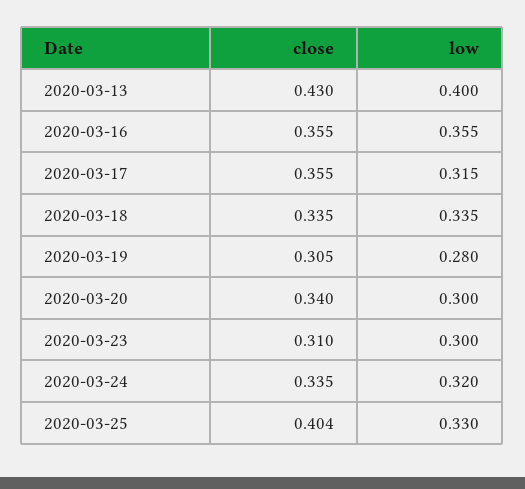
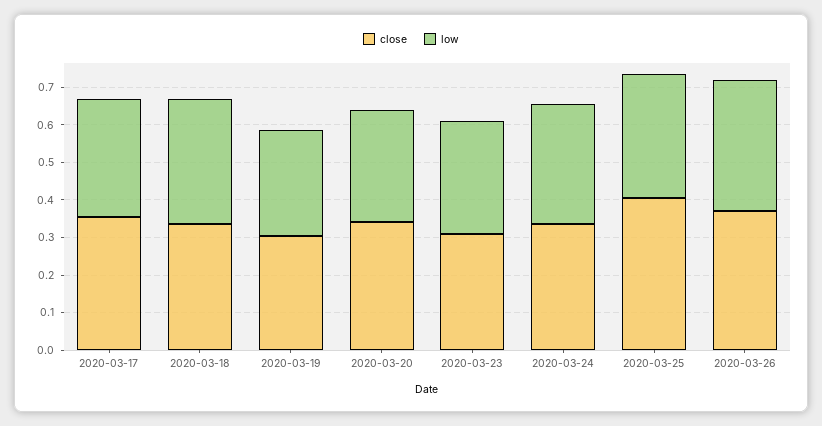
close, 2020-03-13: 0.43 -> none
low, 2020-03-13: 0.4 -> none
close, 2020-03-16: 0.355 -> none
low, 2020-03-16: 0.355 -> none
close, 2020-03-26: none -> 0.375
low, 2020-03-26: none -> 0.35

